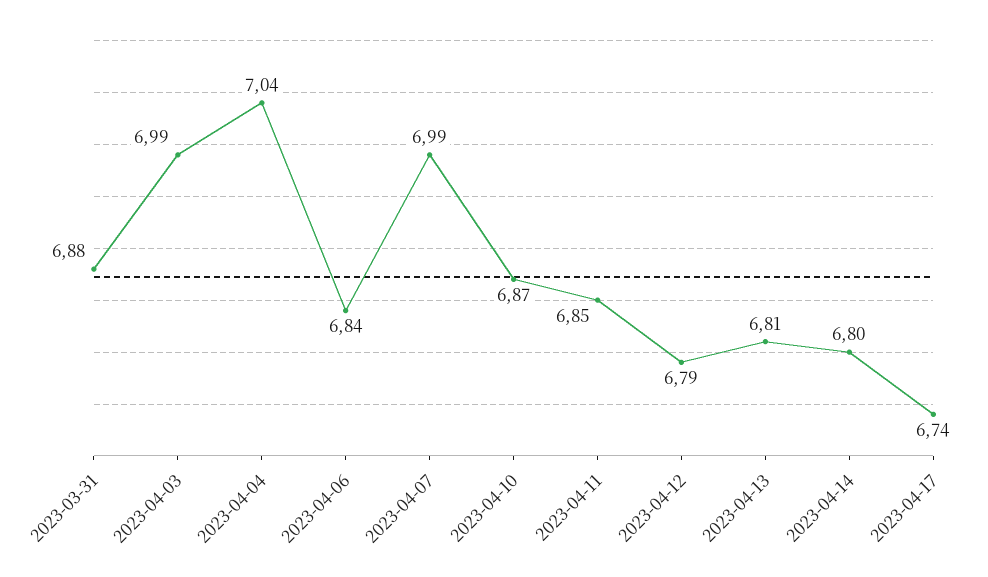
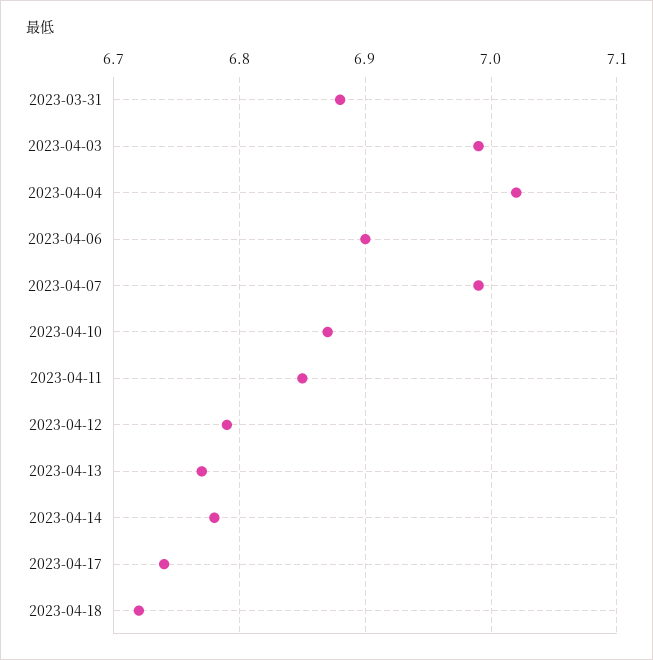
2023-04-04: 7.04 -> 7.02
2023-04-06: 6.84 -> 6.9
2023-04-13: 6.81 -> 6.77
2023-04-14: 6.8 -> 6.78
2023-04-18: none -> 6.72

